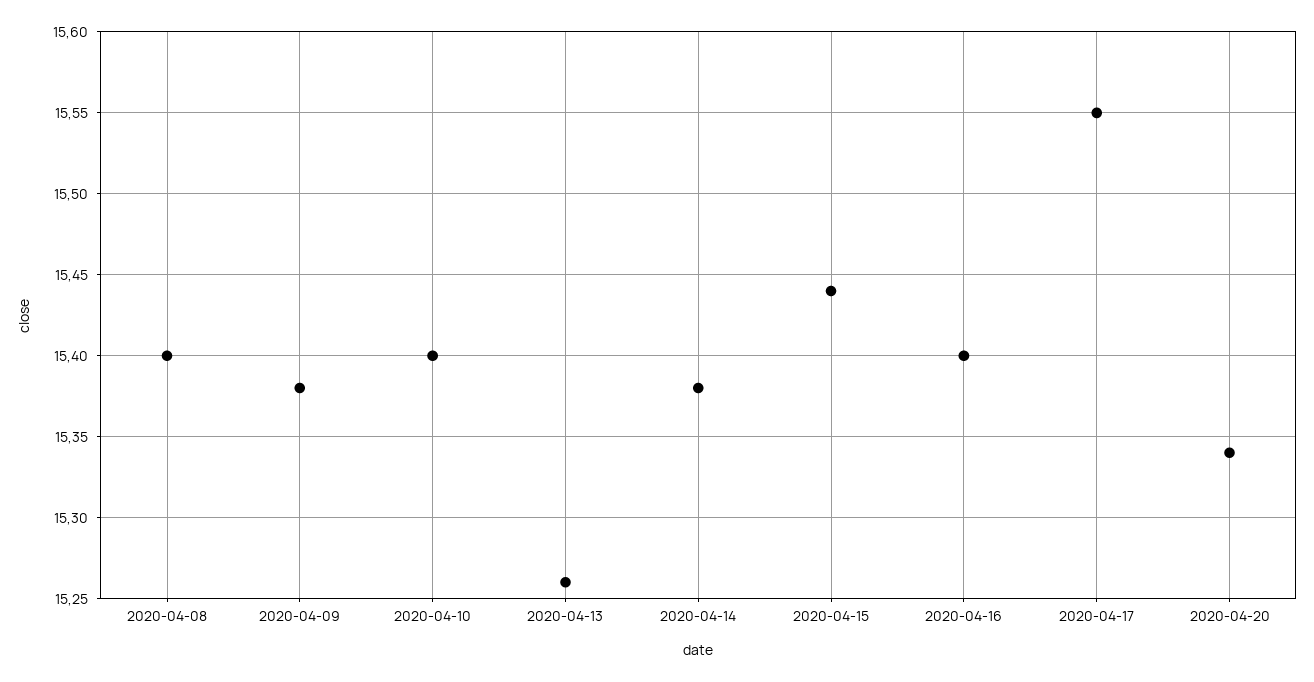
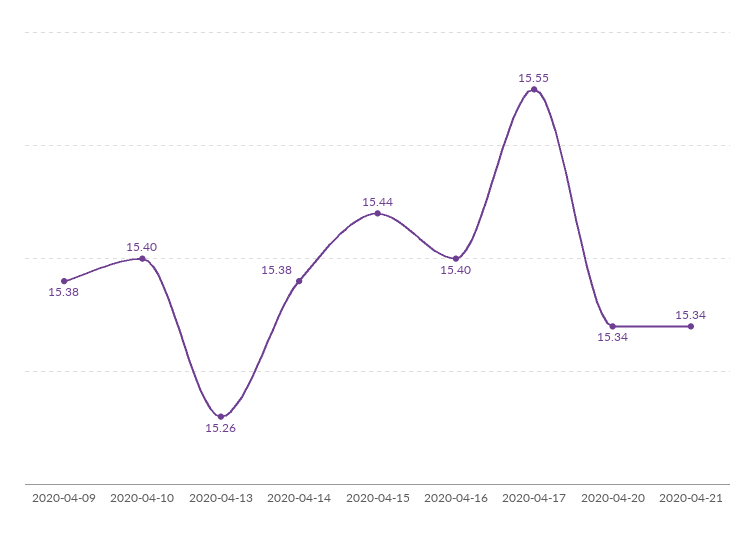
2020-04-08: 15.4 -> none
2020-04-21: none -> 15.34

